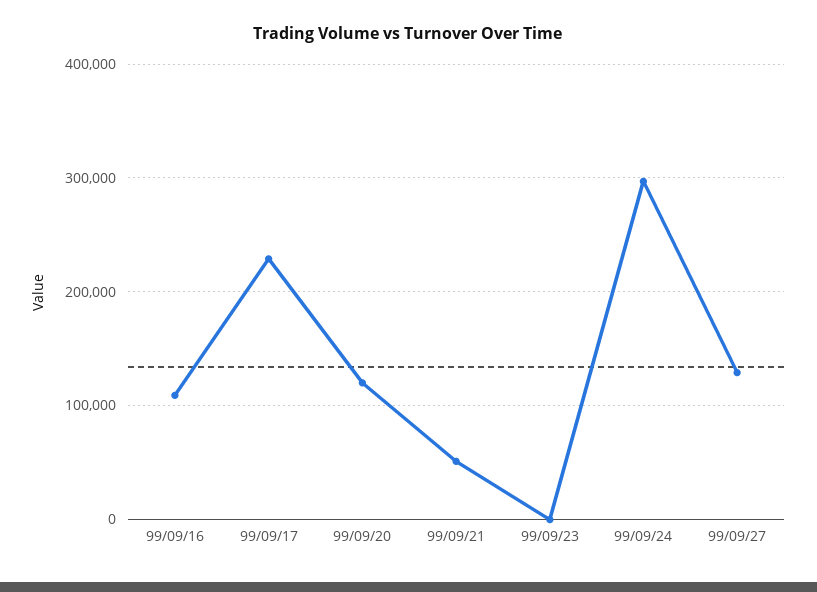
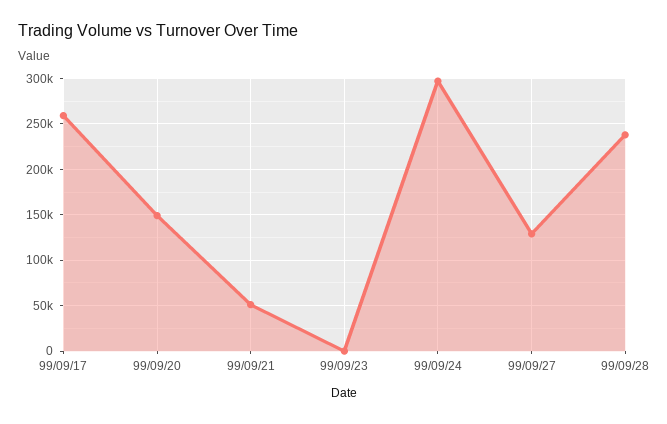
99/09/16: 110000 -> none
99/09/17: 230000 -> 260000
99/09/20: 120000 -> 150000
99/09/28: none -> 240000

